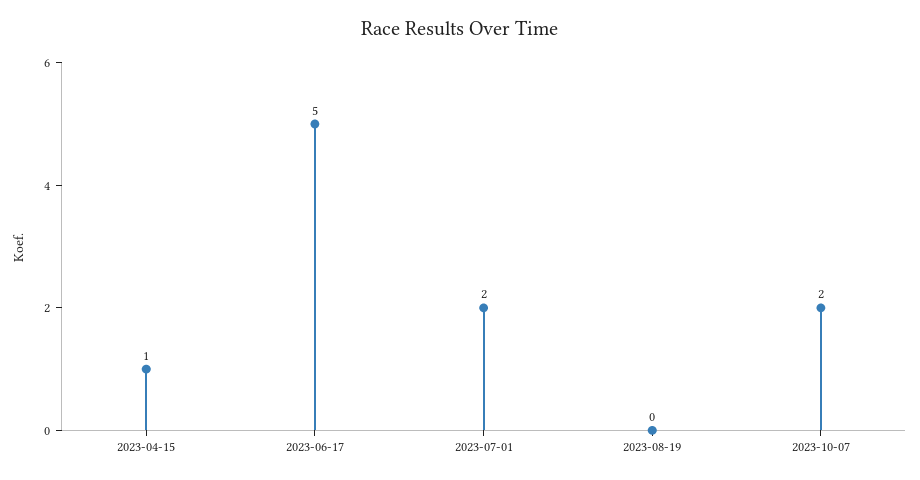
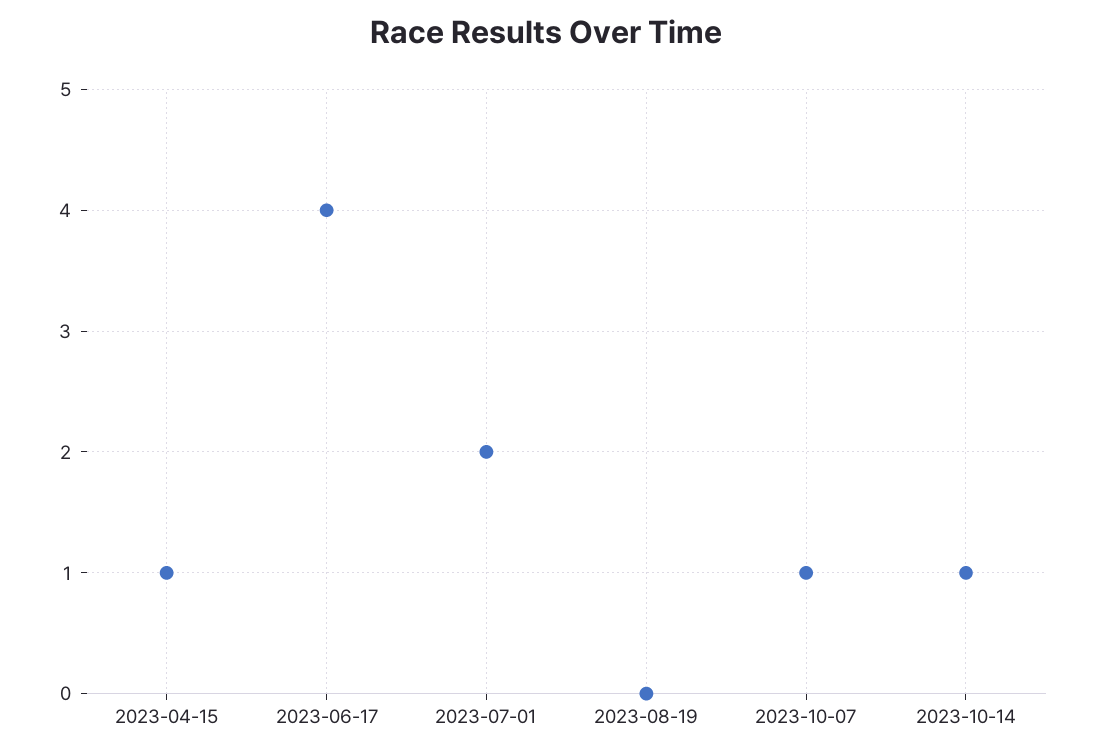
2023-06-17: 5 -> 4
2023-10-07: 2 -> 1
2023-10-14: none -> 1

